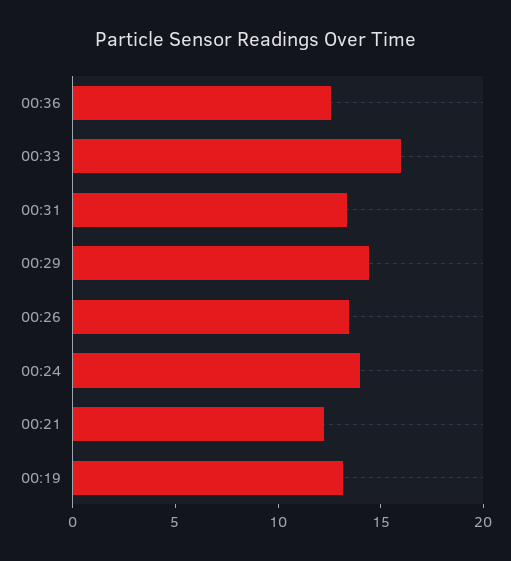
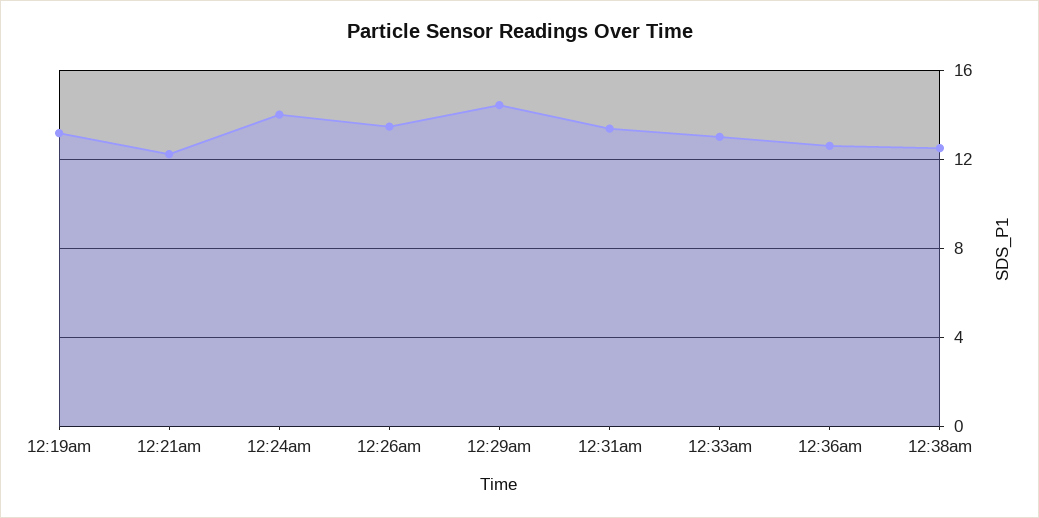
00:33: 16 -> 13
12:38am: none -> 12.5

